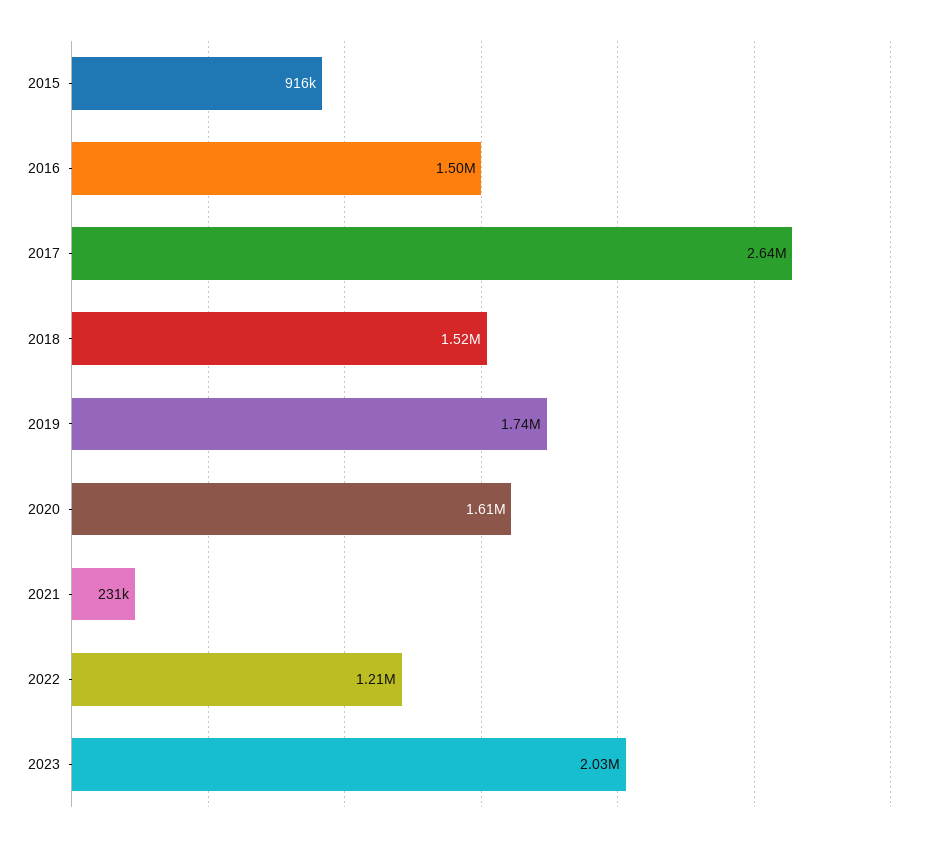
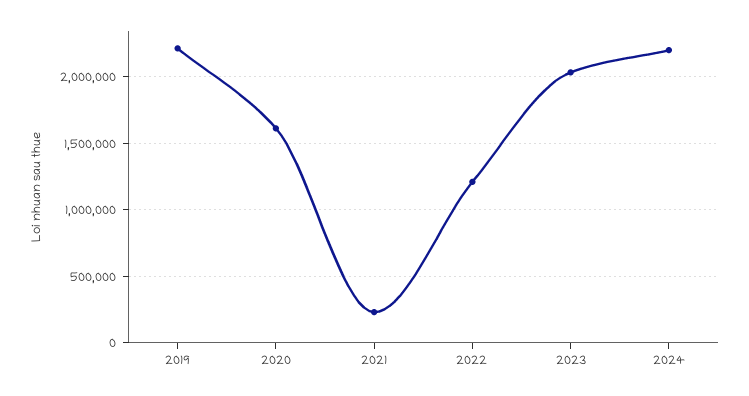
2015: 916000 -> none
2016: 1500000 -> none
2017: 2640000 -> none
2018: 1520000 -> none
2019: 1740000 -> 2200000
2024: none -> 2200000

